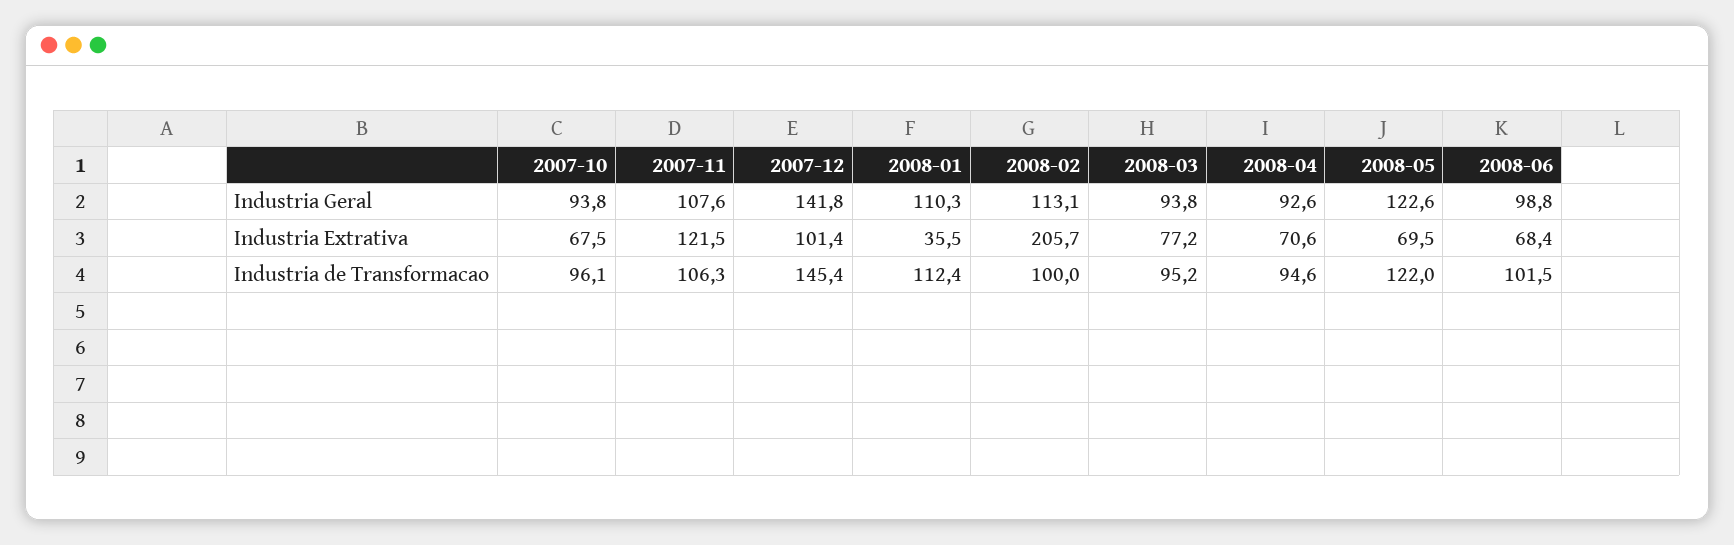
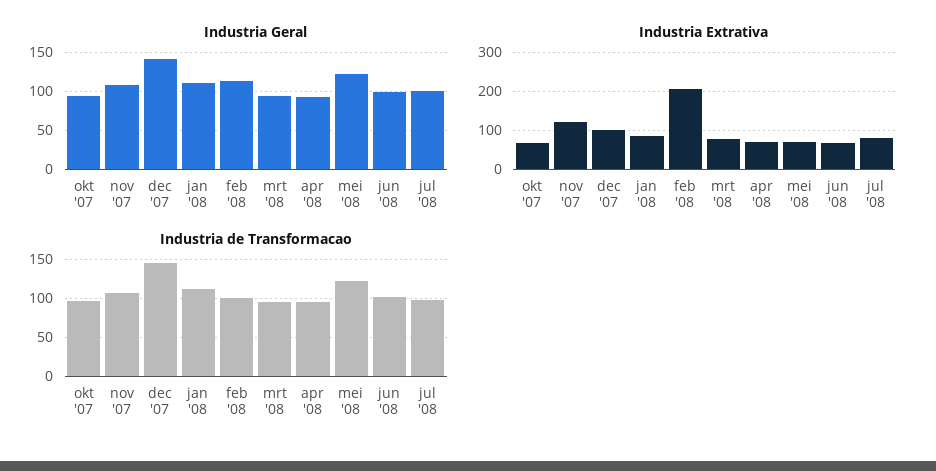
Industria Extrativa, 2008-01: 35.5 -> 80
Industria Geral, jul '08: none -> 100
Industria Extrativa, jul '08: none -> 80
Industria de Transformacao, jul '08: none -> 100

